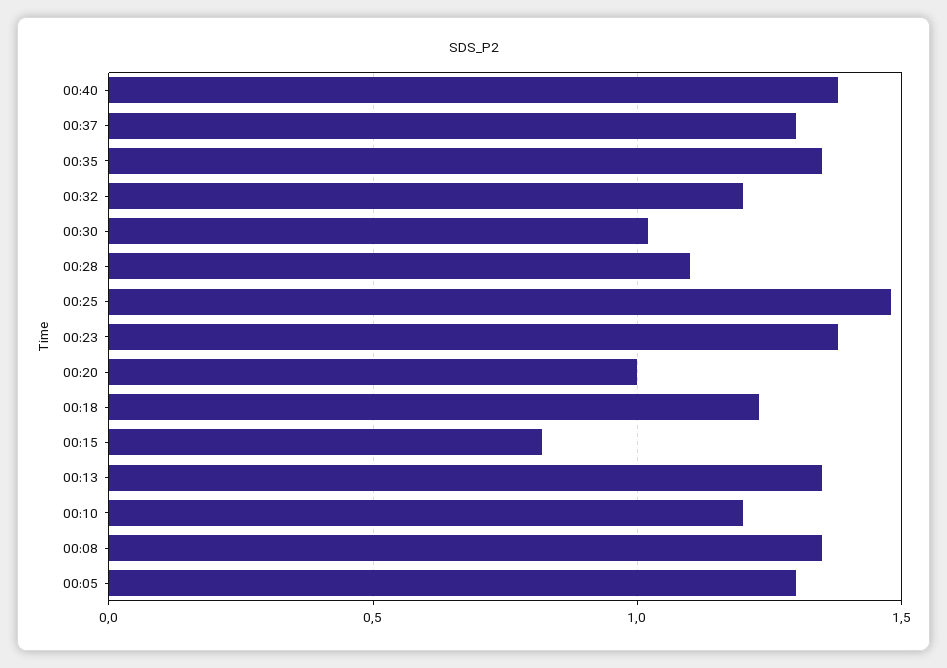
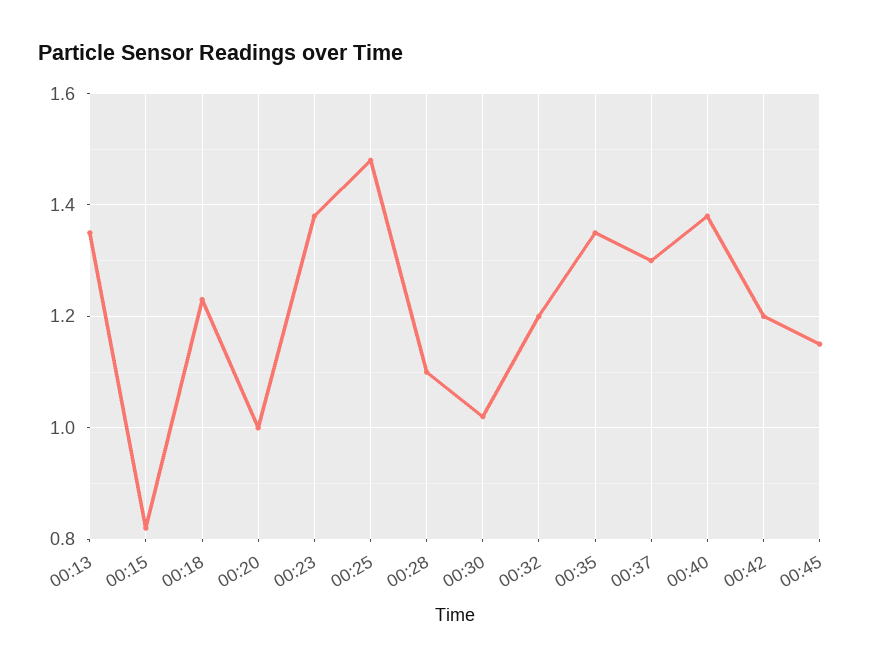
00:10: 1.2 -> none
00:08: 1.35 -> none
00:05: 1.3 -> none
00:42: none -> 1.2
00:45: none -> 1.15

